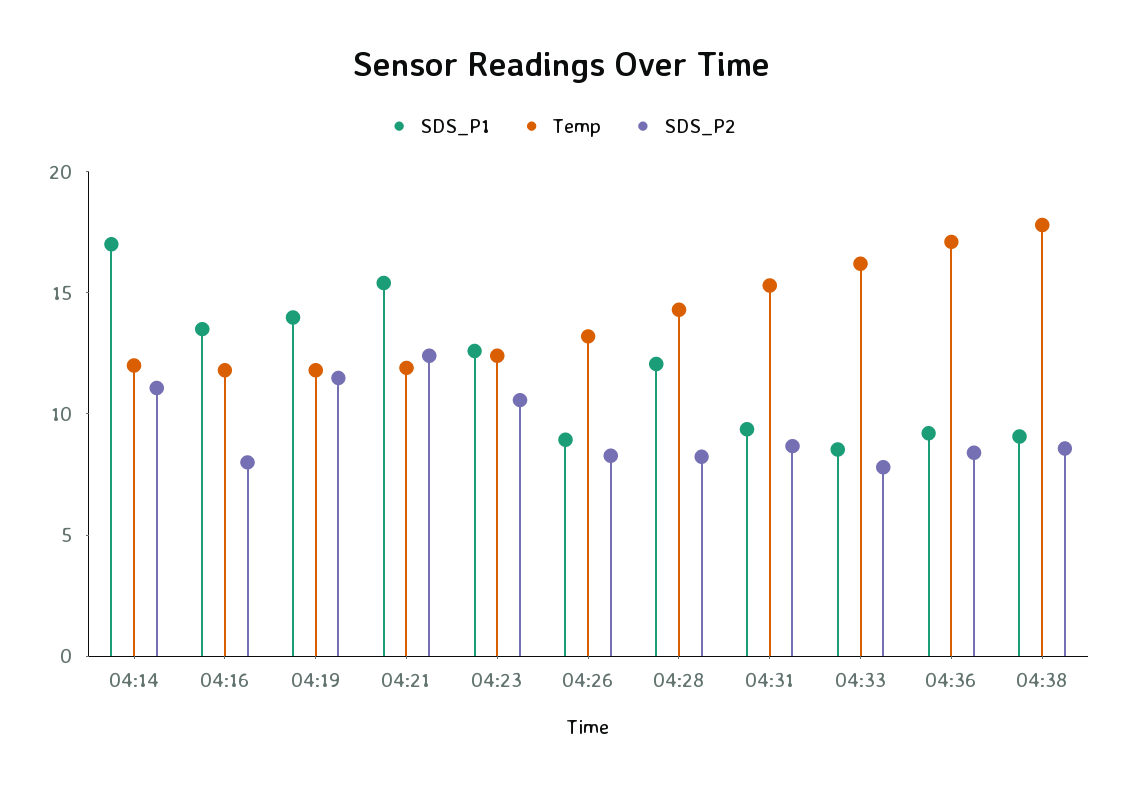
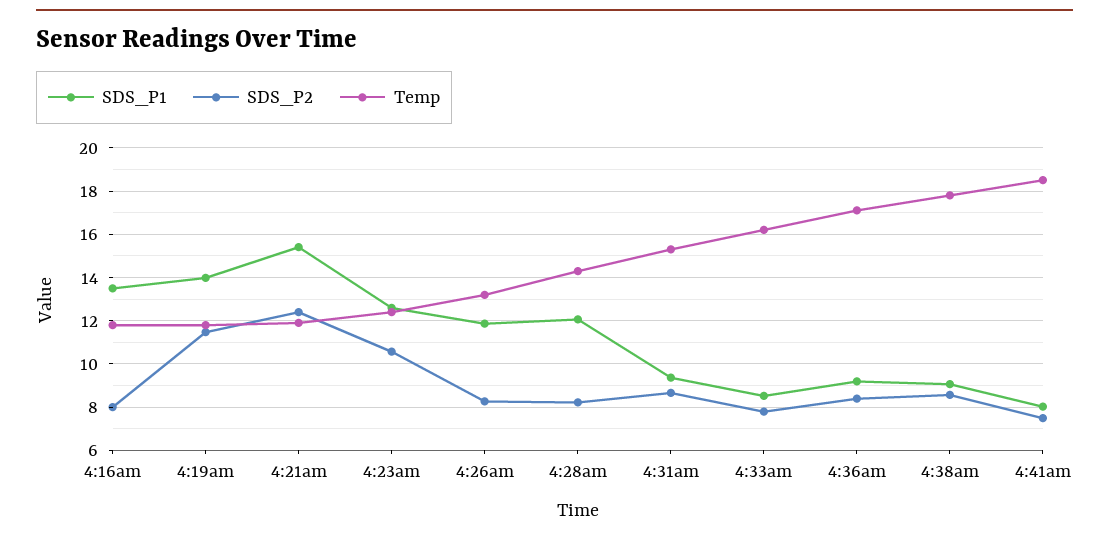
SDS_P1, 04:14: 17 -> none
Temp, 04:14: 12 -> none
SDS_P2, 04:14: 11 -> none
SDS_P1, 04:26: 9 -> 12
SDS_P1, 4:41am: none -> 8
SDS_P2, 4:41am: none -> 7.5
Temp, 4:41am: none -> 18.5

